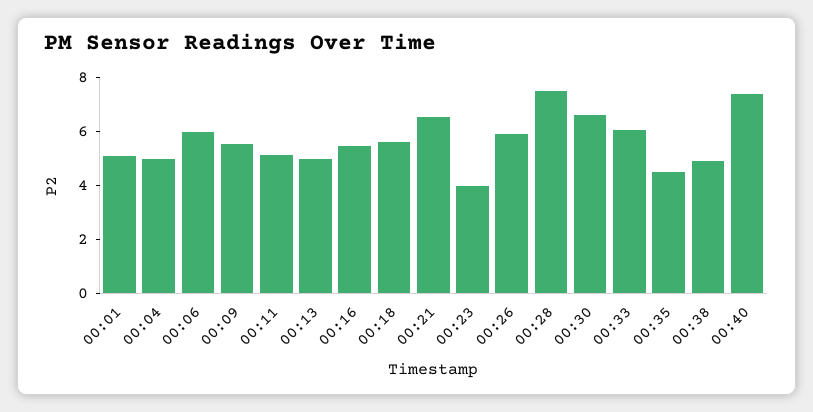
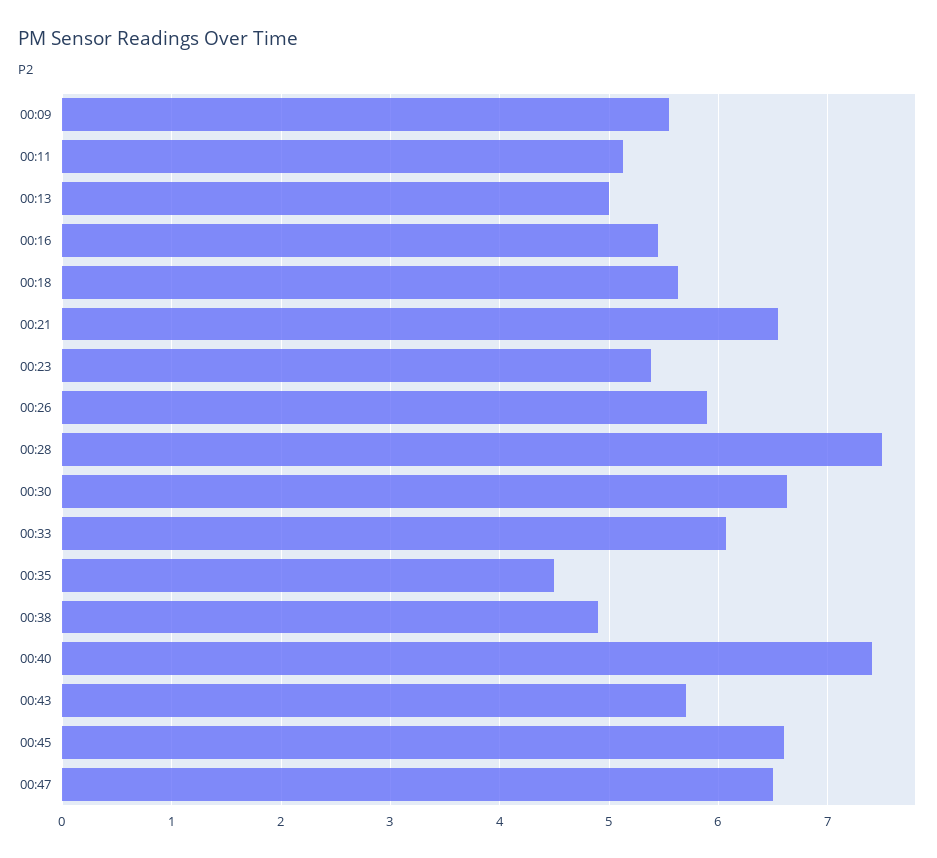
00:01: 5 -> none
00:04: 5 -> none
00:06: 6 -> none
00:23: 4 -> 5.4
00:43: none -> 5.7
00:45: none -> 6.6
00:47: none -> 6.5

